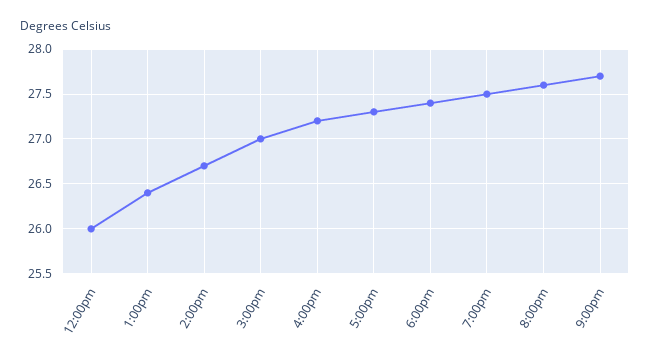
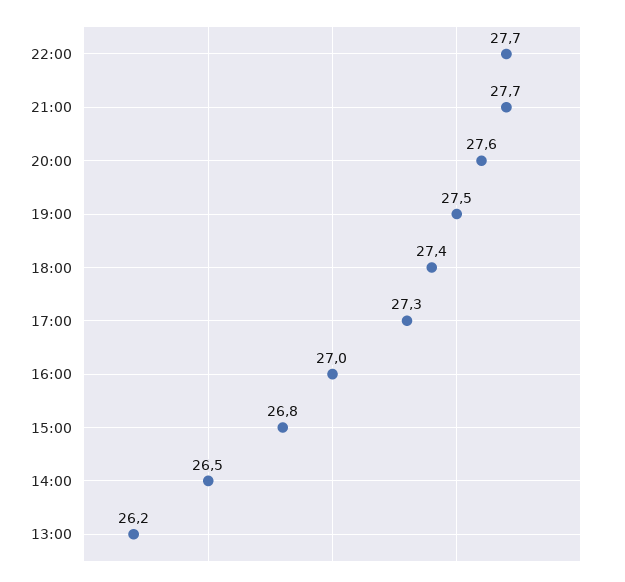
12:00pm: 26 -> none
1:00pm: 26.4 -> 26.2
2:00pm: 26.7 -> 26.5
3:00pm: 27 -> 26.8
4:00pm: 27.2 -> 27
22:00: none -> 27.7

